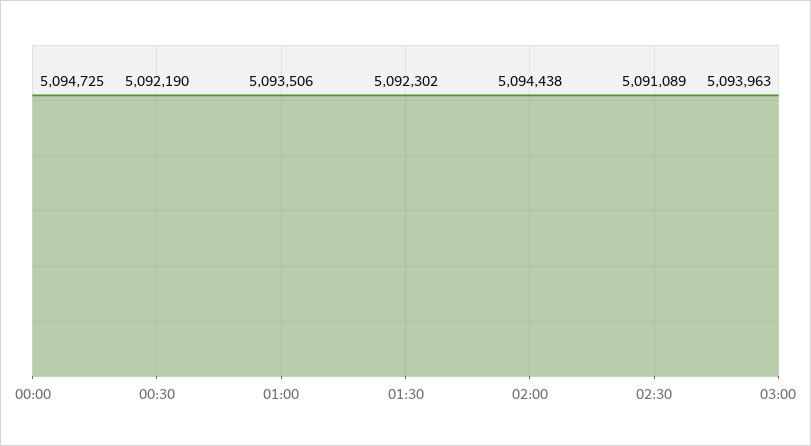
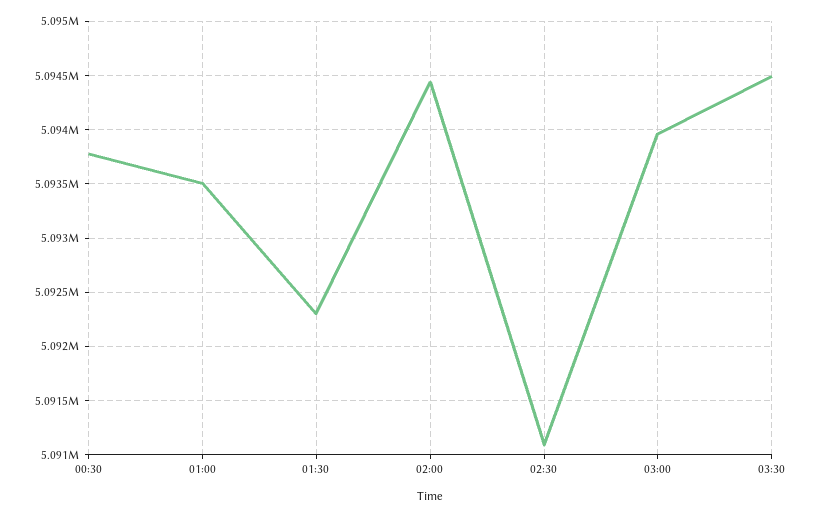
00:00: 5094725 -> none
00:30: 5092190 -> 5093800
03:30: none -> 5094500

